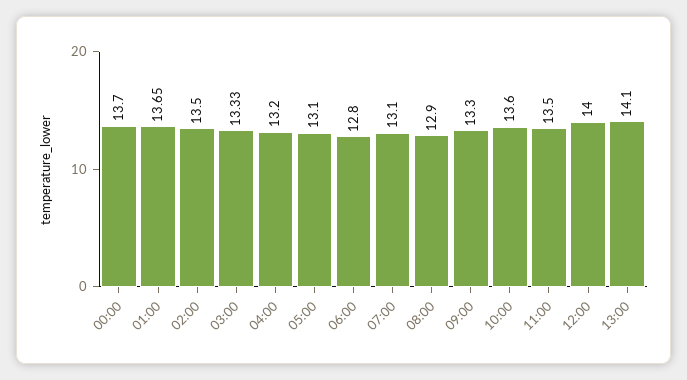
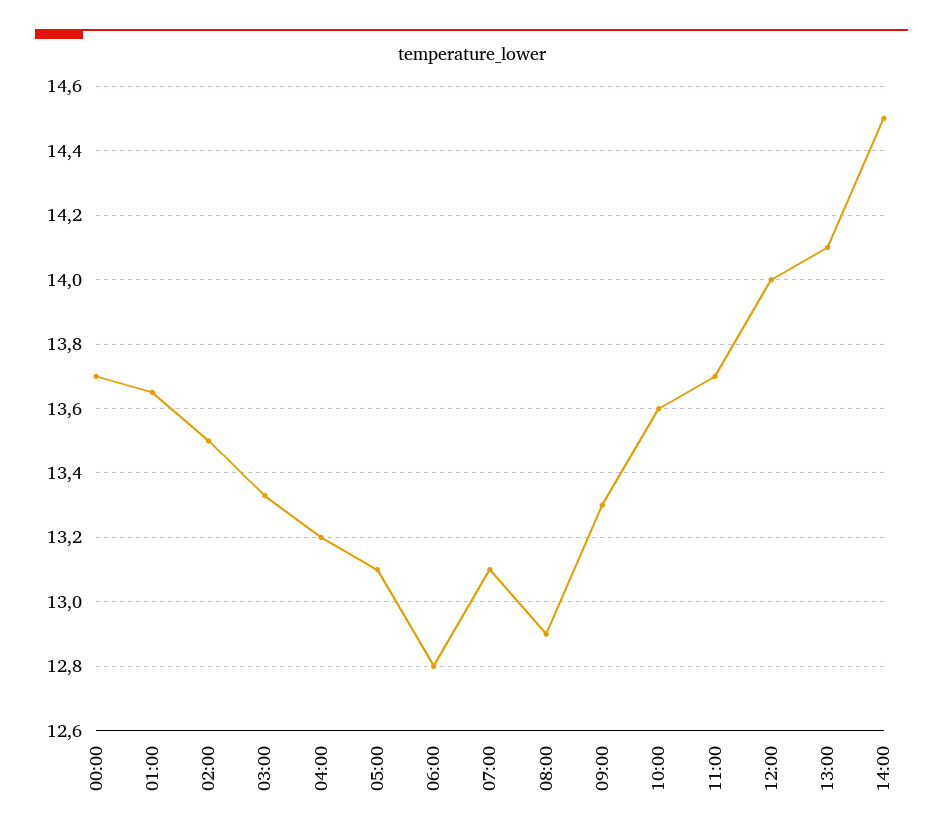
11:00: 13.5 -> 13.7
14:00: none -> 14.5

